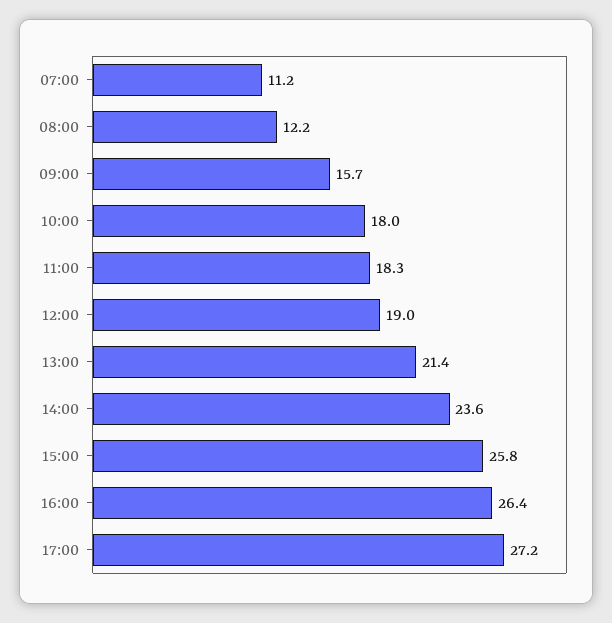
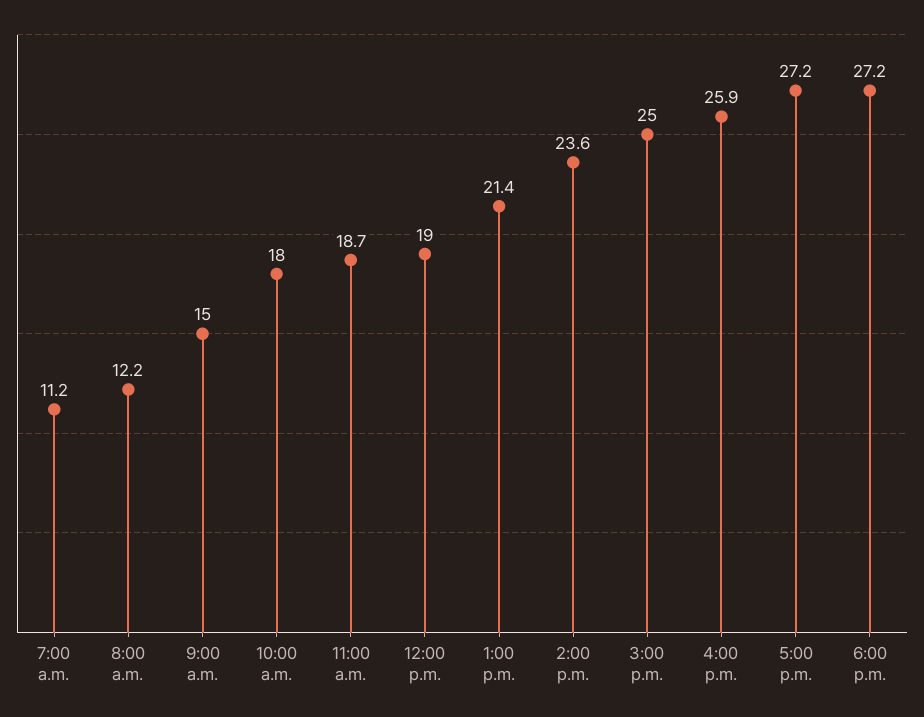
09:00: 15.7 -> 15
11:00: 18.3 -> 18.7
15:00: 25.8 -> 25
16:00: 26.4 -> 25.9
6:00 p.m.: none -> 27.2

